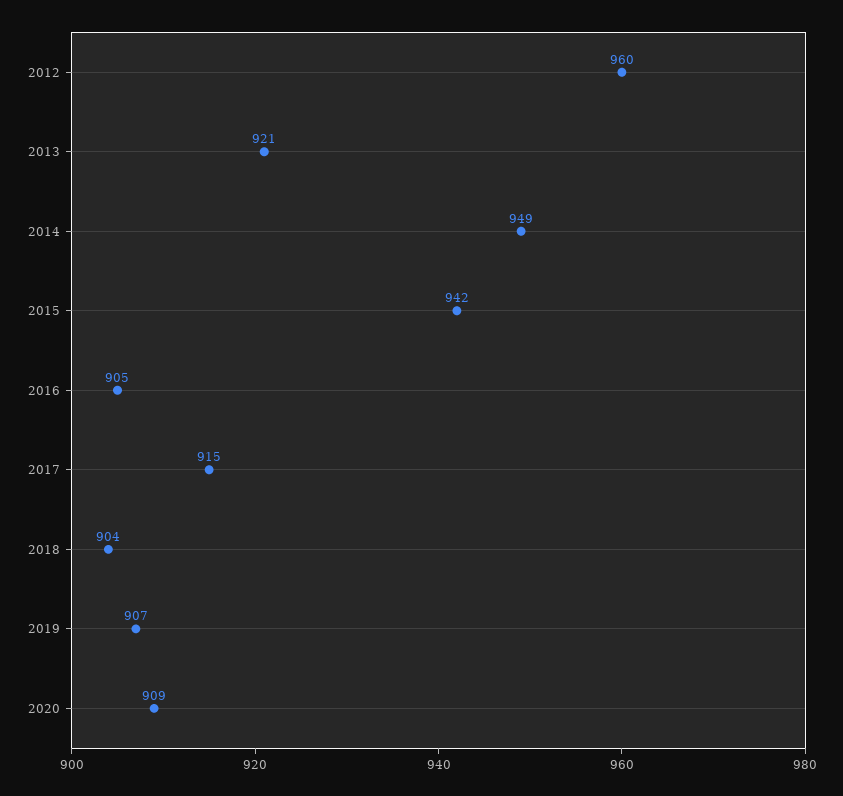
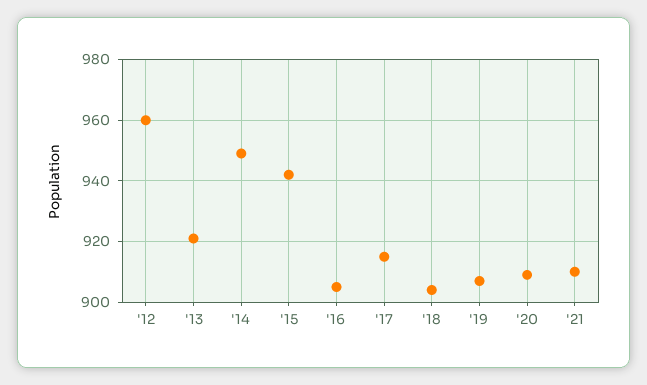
'21: none -> 910

